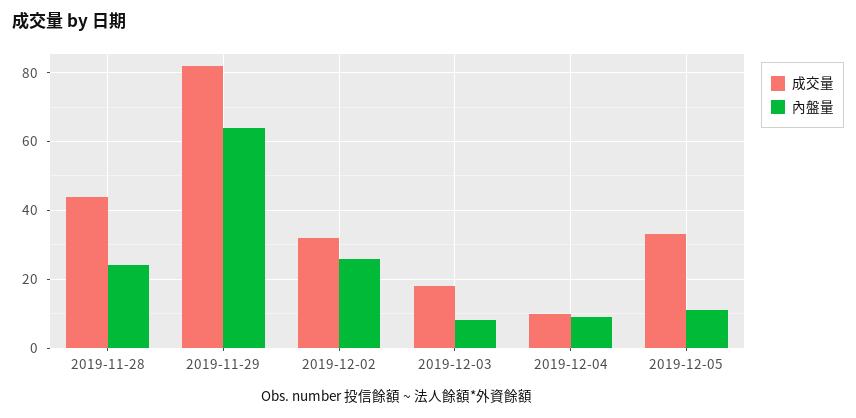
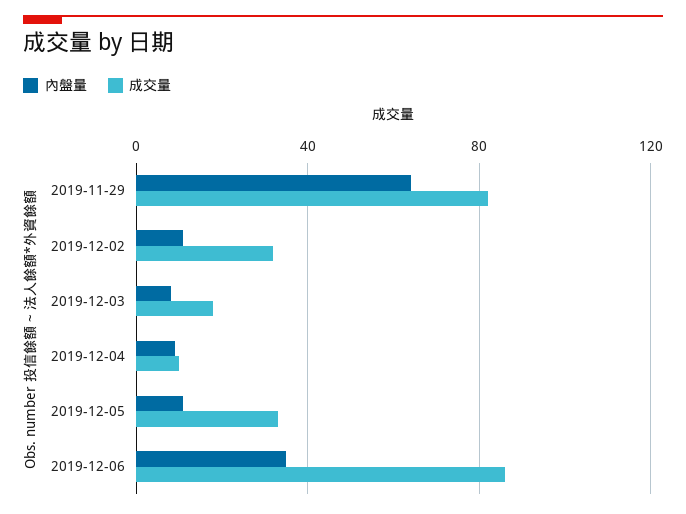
成交量, 2019-11-28: 45 -> none
內盤量, 2019-11-28: 25 -> none
內盤量, 2019-12-02: 25 -> 10
內盤量, 2019-12-06: none -> 35
成交量, 2019-12-06: none -> 85

